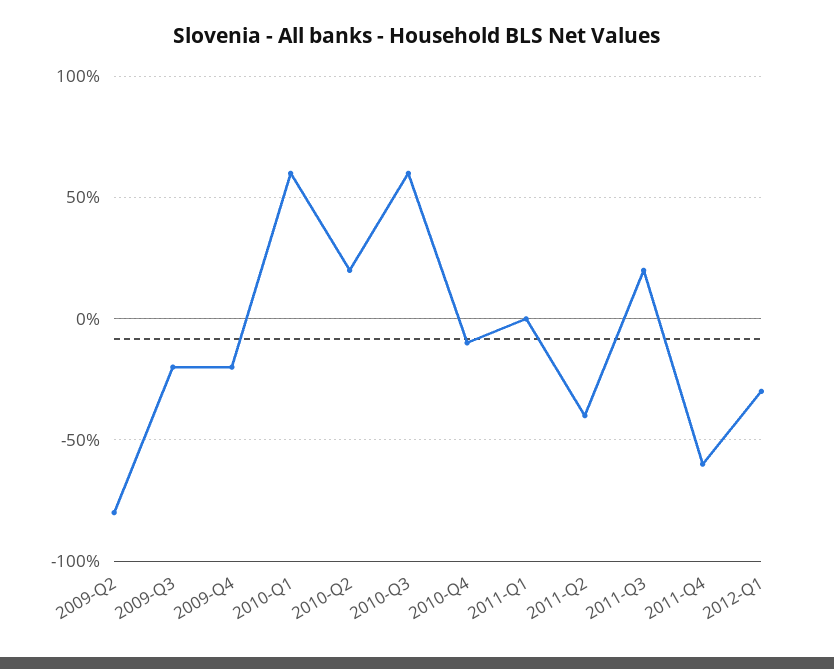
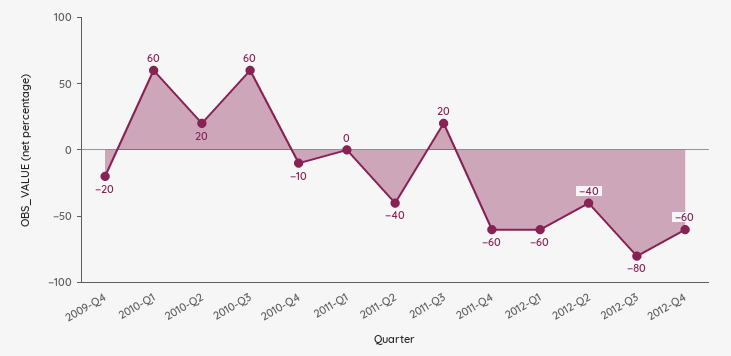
2009-Q2: -80 -> none
2009-Q3: -20 -> none
2012-Q1: -30 -> -60
2012-Q2: none -> -40
2012-Q3: none -> -80
2012-Q4: none -> -60

